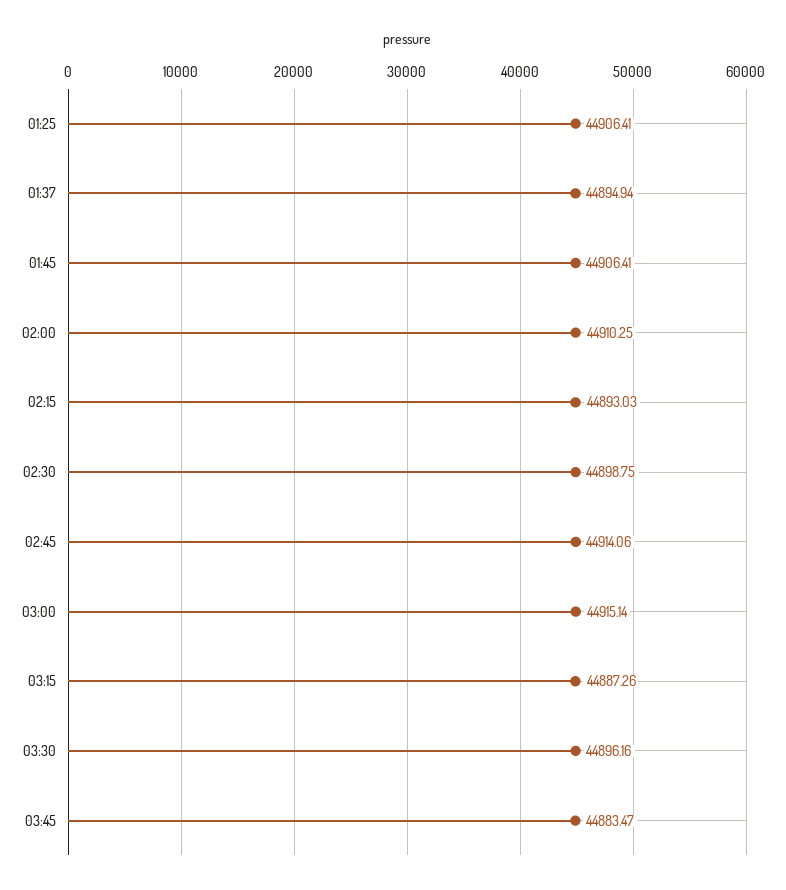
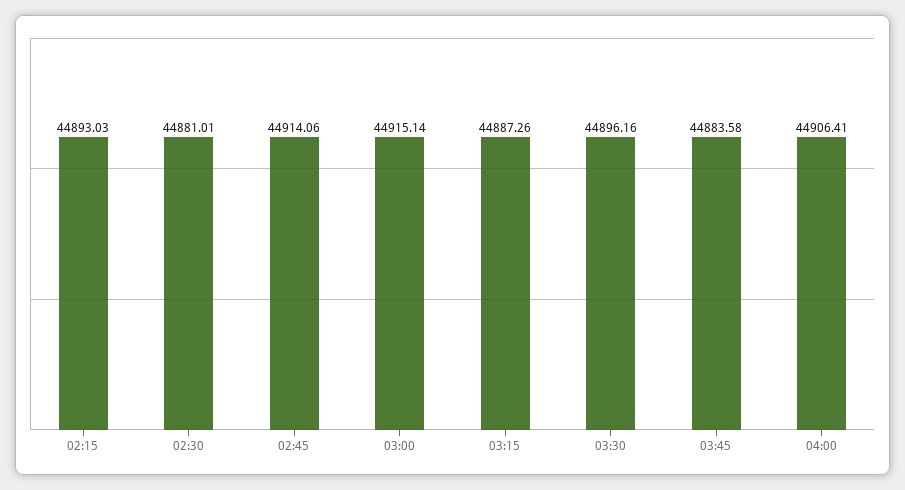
01:25: 44906.41 -> none
01:37: 44894.94 -> none
01:45: 44906.41 -> none
02:00: 44910.25 -> none
02:30: 44898.75 -> 44881.01
03:45: 44883.47 -> 44883.58
04:00: none -> 44906.41

